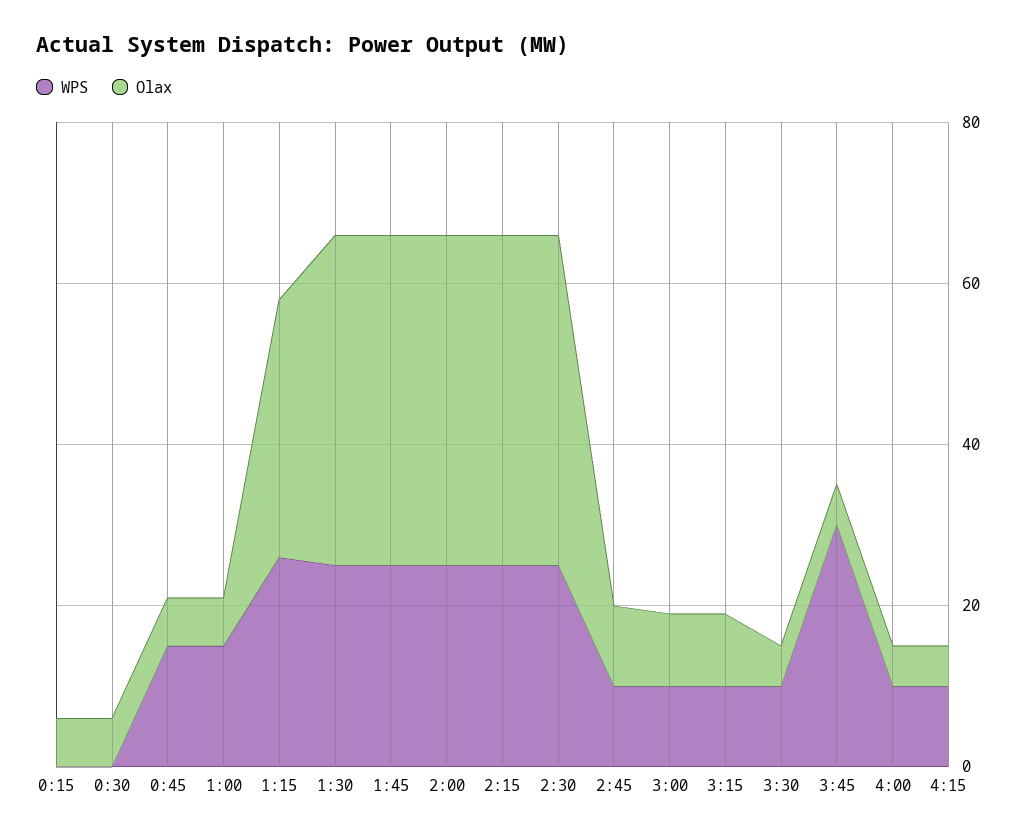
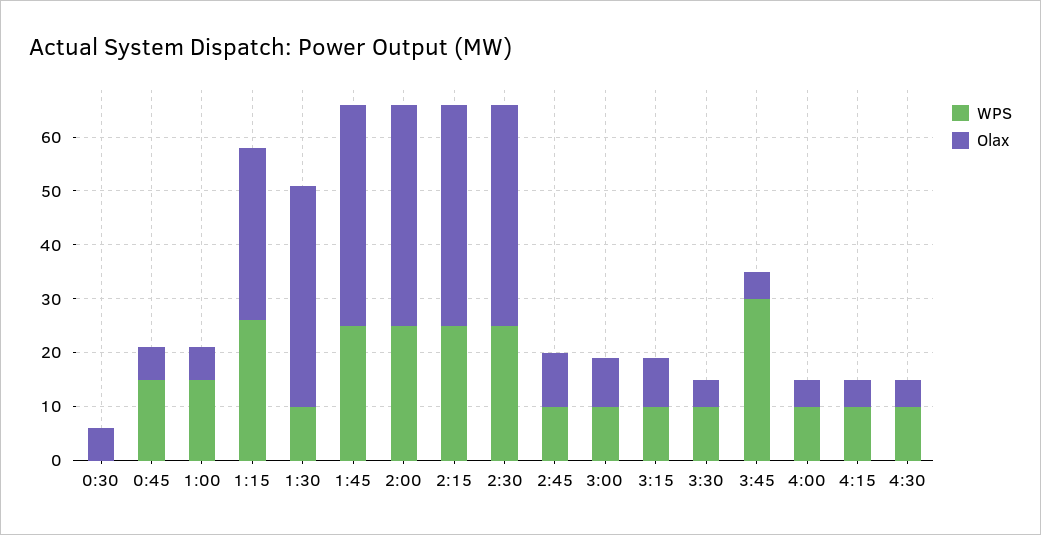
WPS, 0:15: 0 -> none
Olax, 0:15: 5 -> none
WPS, 1:30: 25 -> 10
WPS, 4:30: none -> 10
Olax, 4:30: none -> 5

